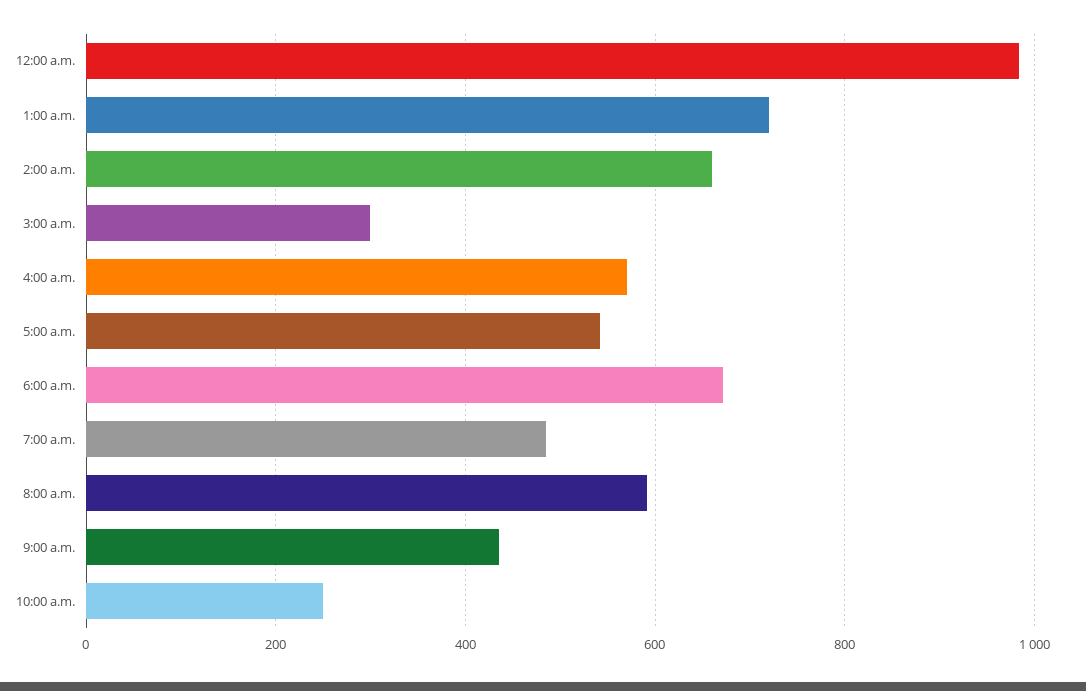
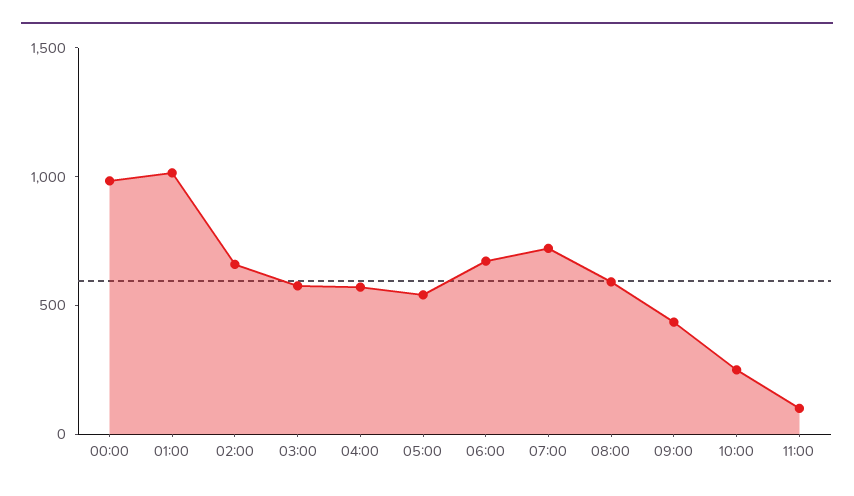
1:00 a.m.: 720 -> 1000
3:00 a.m.: 300 -> 600
7:00 a.m.: 480 -> 700
11:00: none -> 100

